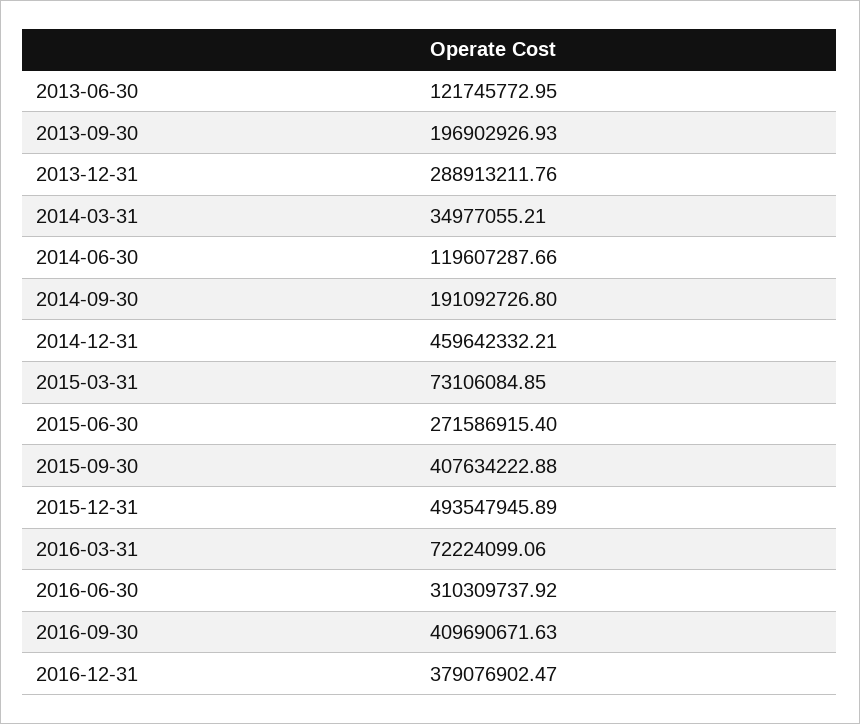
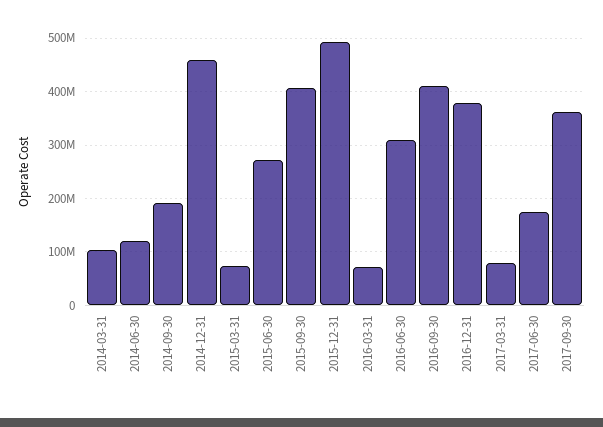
2013-06-30: 121745772.95 -> none
2013-09-30: 196902926.93 -> none
2013-12-31: 288913211.76 -> none
2014-03-31: 34977055.21 -> 100000000
2017-03-31: none -> 80000000
2017-06-30: none -> 180000000
2017-09-30: none -> 360000000

